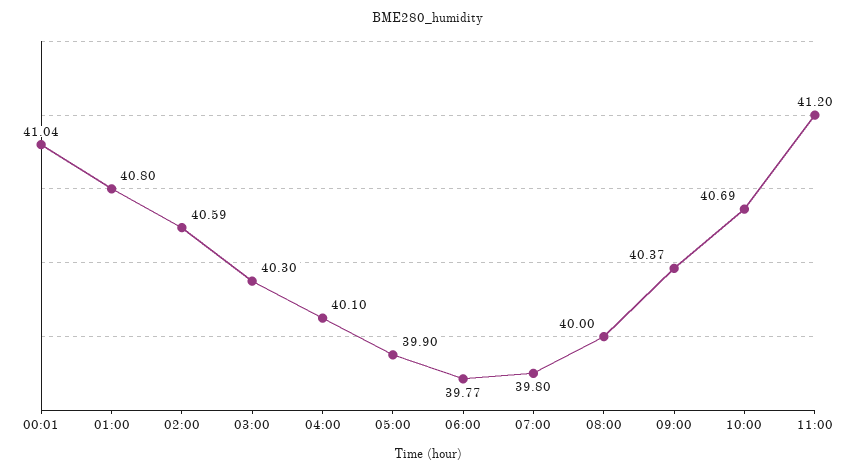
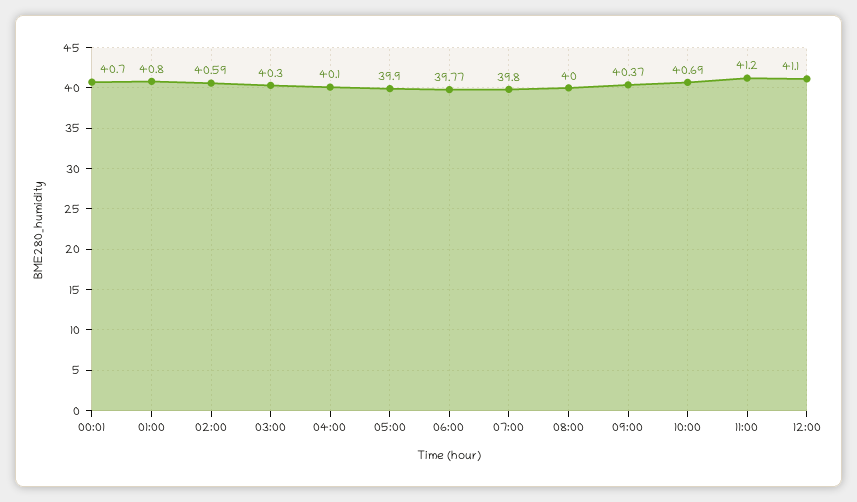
00:01: 41.04 -> 40.7
12:00: none -> 41.1

